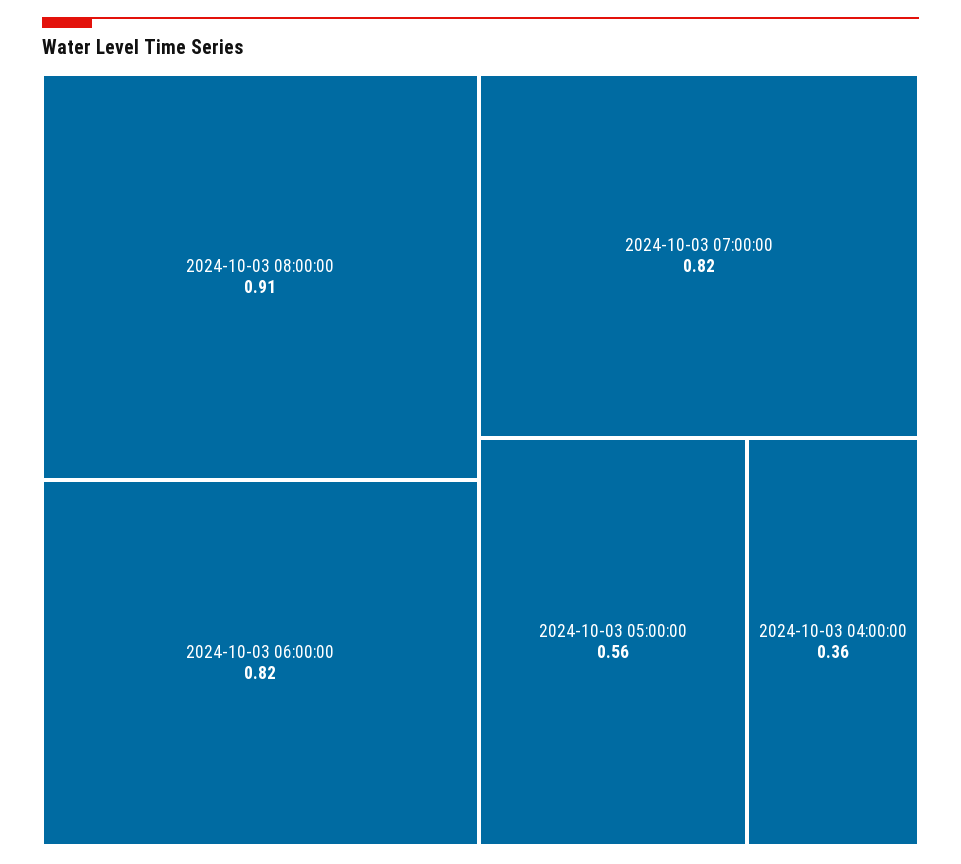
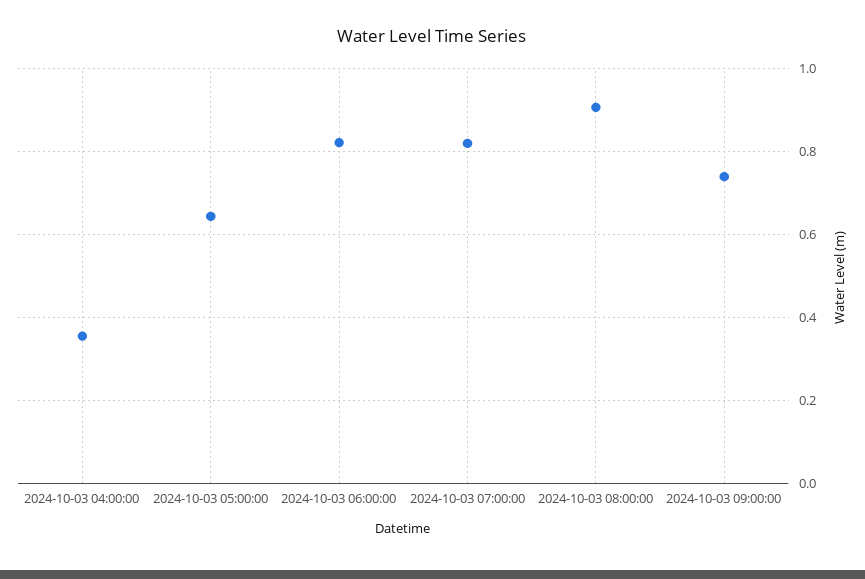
2024-10-03 05:00:00: 0.56 -> 0.64
2024-10-03 09:00:00: none -> 0.74

